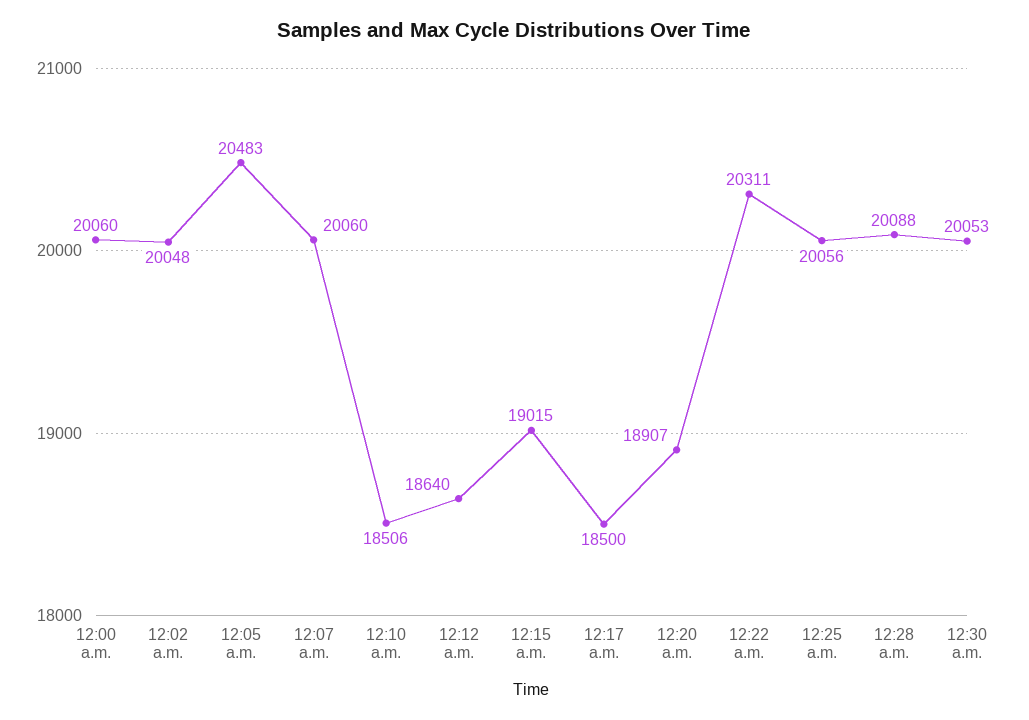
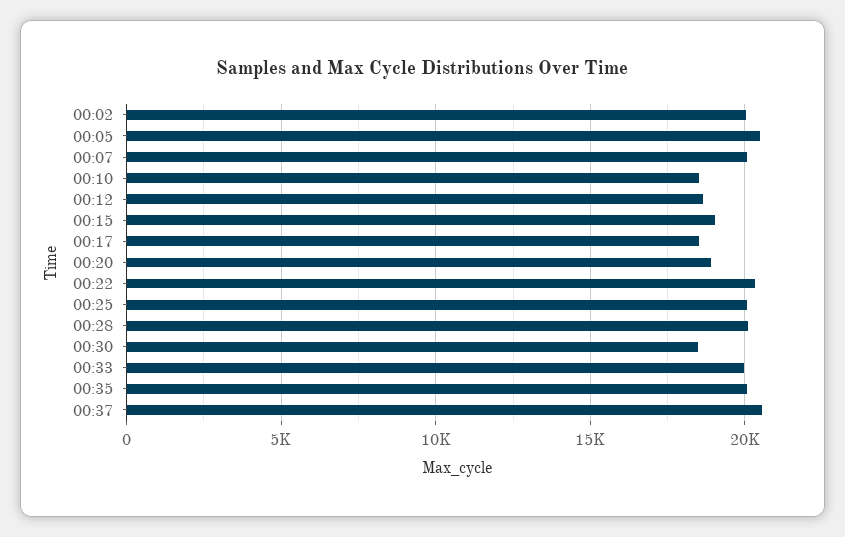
12:00 a.m.: 20060 -> none
12:30 a.m.: 20053 -> 18500
00:33: none -> 20000
00:35: none -> 20000
00:37: none -> 20500

